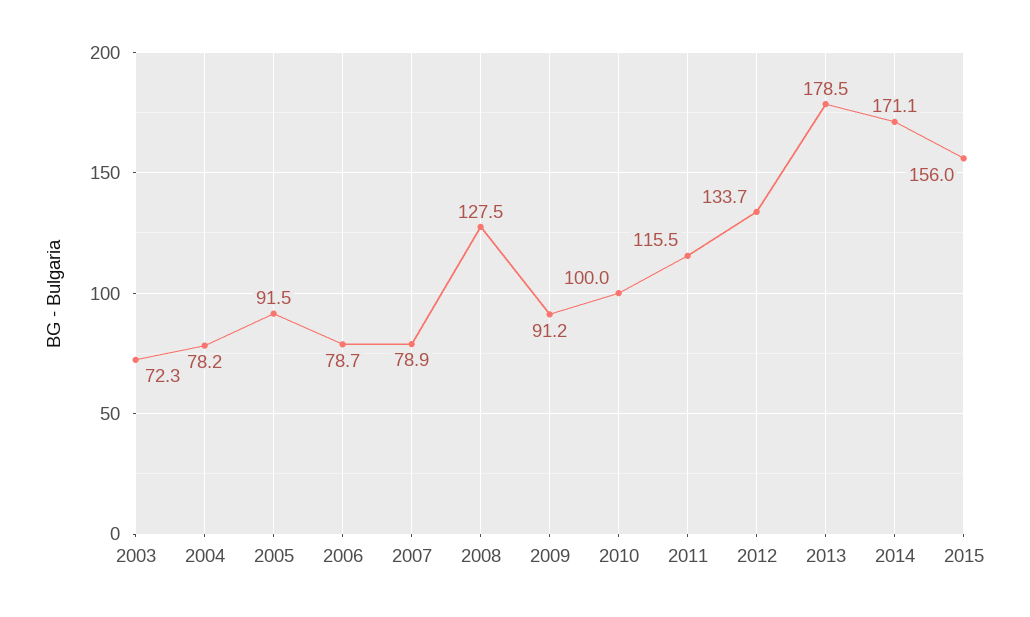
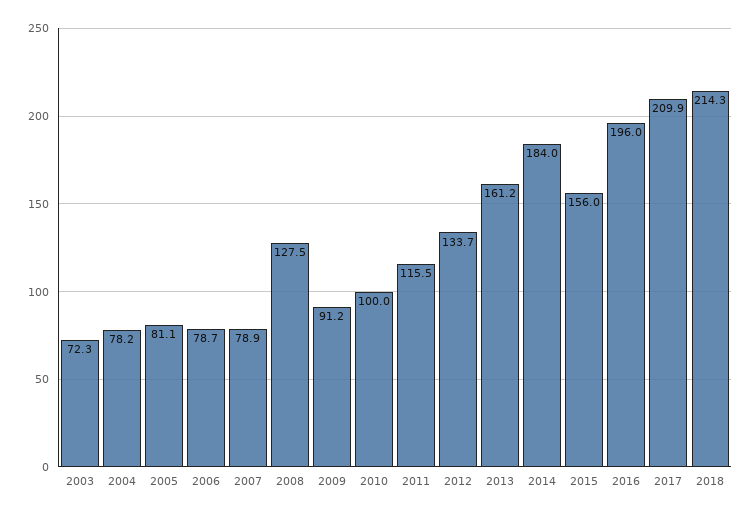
2005: 91.5 -> 81.1
2013: 178.5 -> 161.2
2014: 171.1 -> 184
2016: none -> 196
2017: none -> 209.9
2018: none -> 214.3

